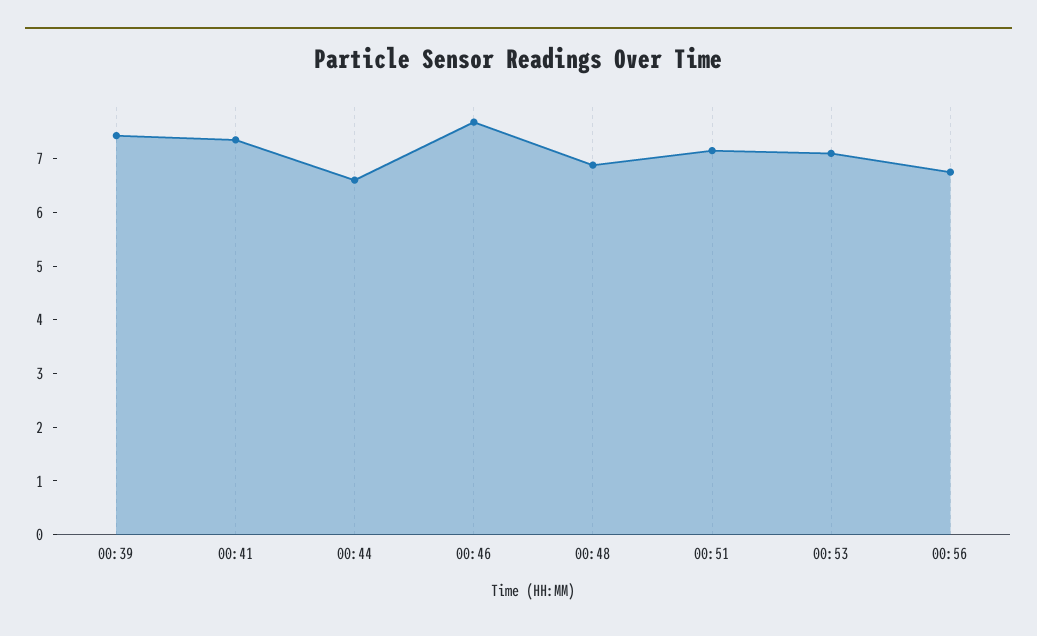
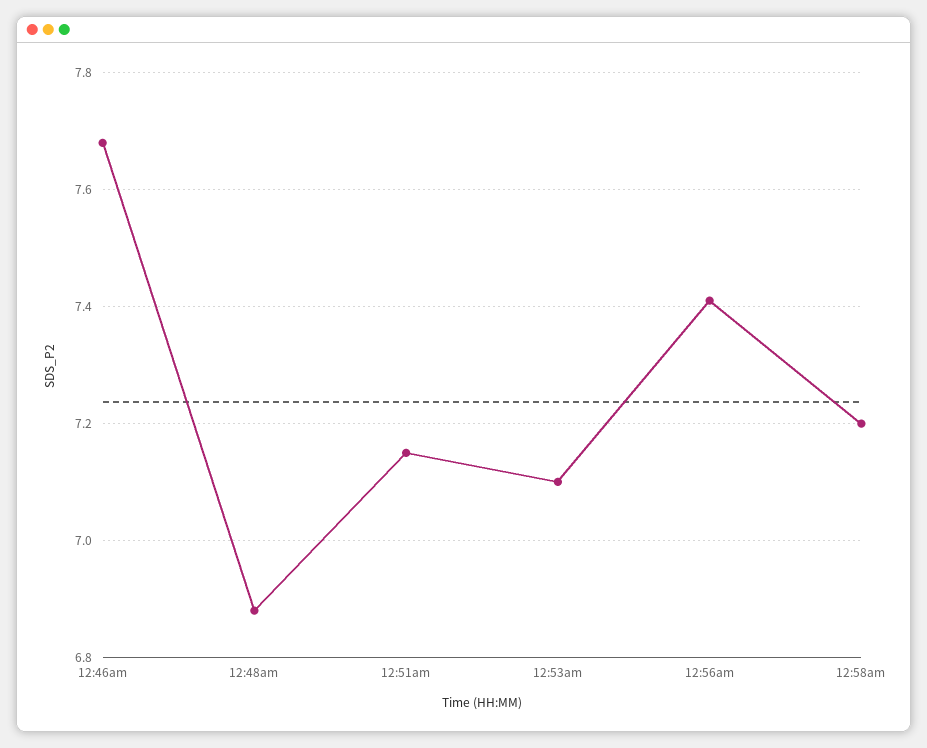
00:39: 7.4 -> none
00:41: 7.4 -> none
00:44: 6.6 -> none
00:56: 6.8 -> 7.4
12:58am: none -> 7.2

